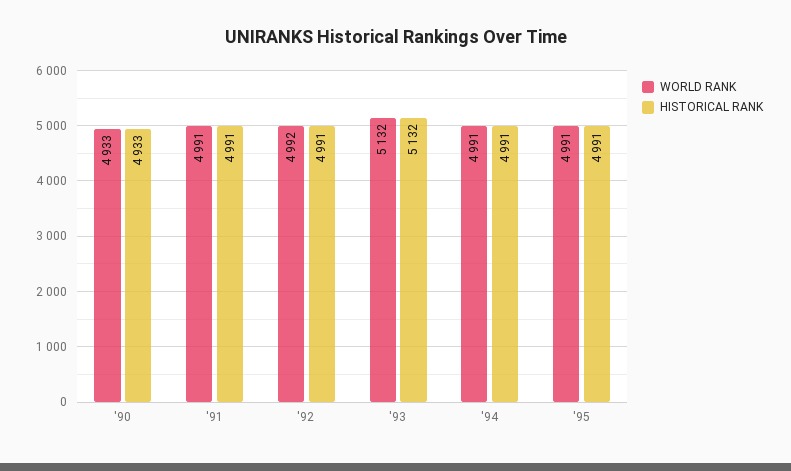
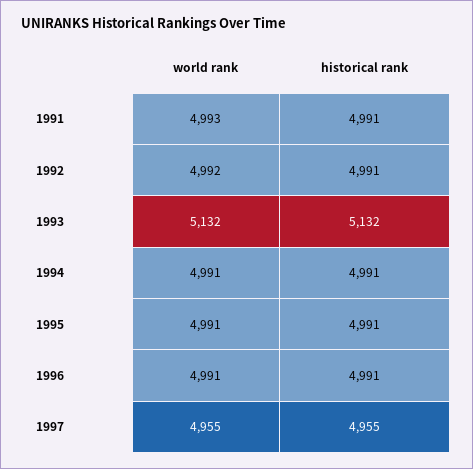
WORLD RANK, '90: 4933 -> none
HISTORICAL RANK, '90: 4933 -> none
WORLD RANK, '91: 4991 -> 4993
WORLD RANK, 1996: none -> 4991
HISTORICAL RANK, 1996: none -> 4991
WORLD RANK, 1997: none -> 4955
HISTORICAL RANK, 1997: none -> 4955

